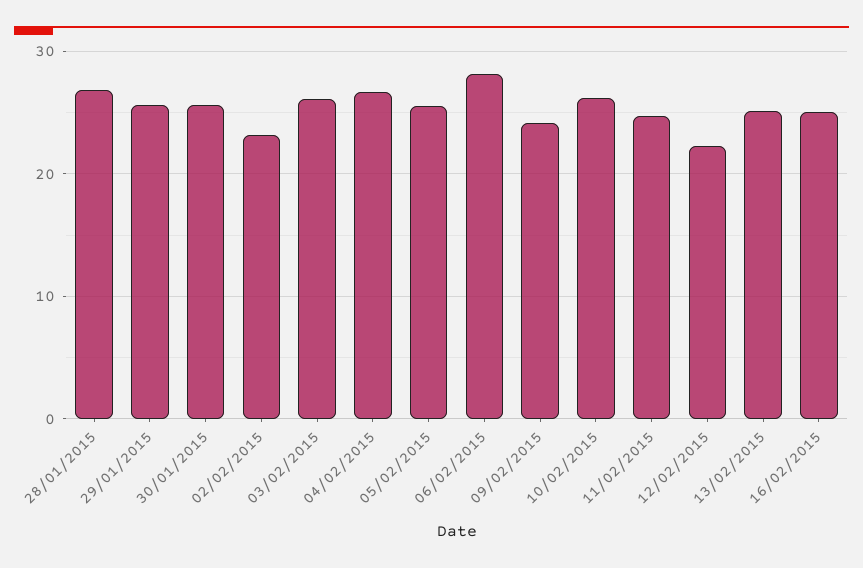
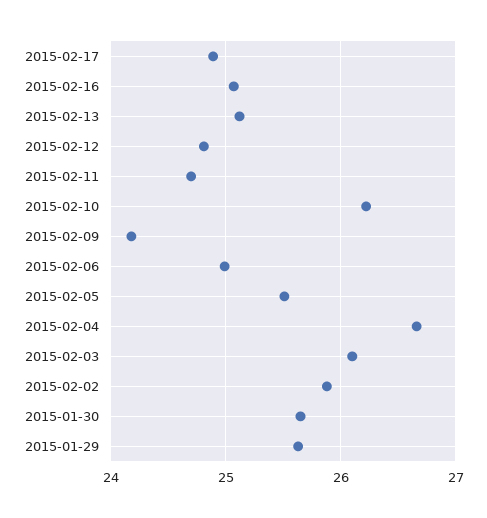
28/01/2015: 27 -> none
02/02/2015: 23 -> 25.9
06/02/2015: 28 -> 25
12/02/2015: 22 -> 24.8
2015-02-17: none -> 24.9

